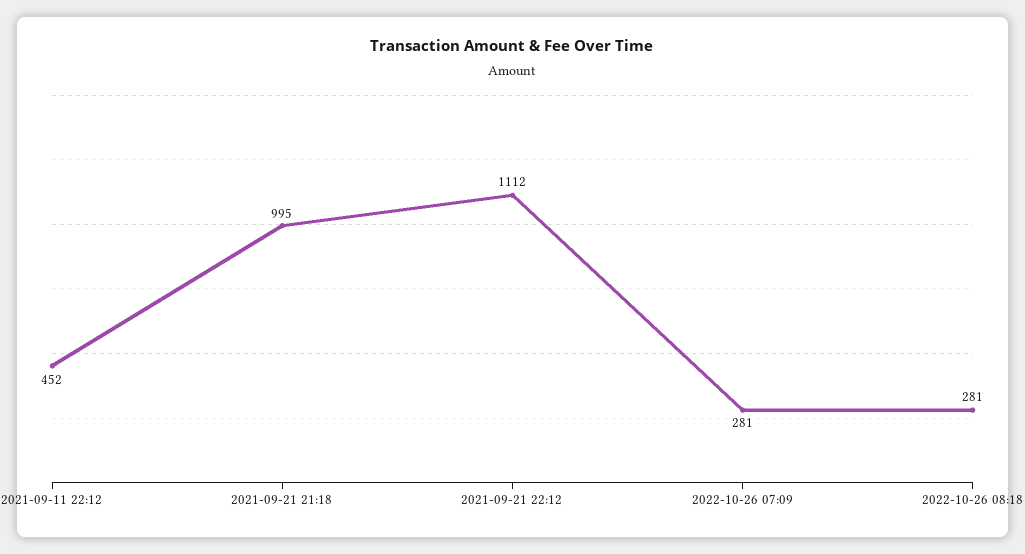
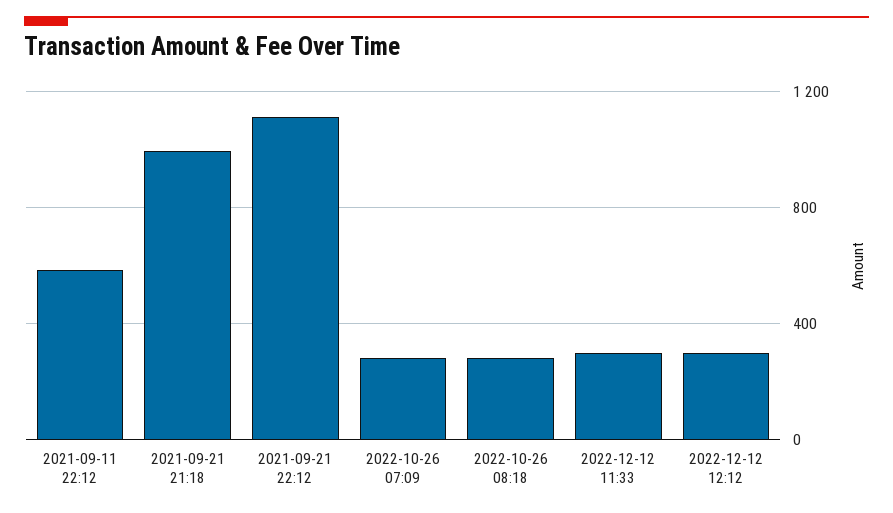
2021-09-11 22:12: 452 -> 600
2022-12-12 11:33: none -> 300
2022-12-12 12:12: none -> 300

